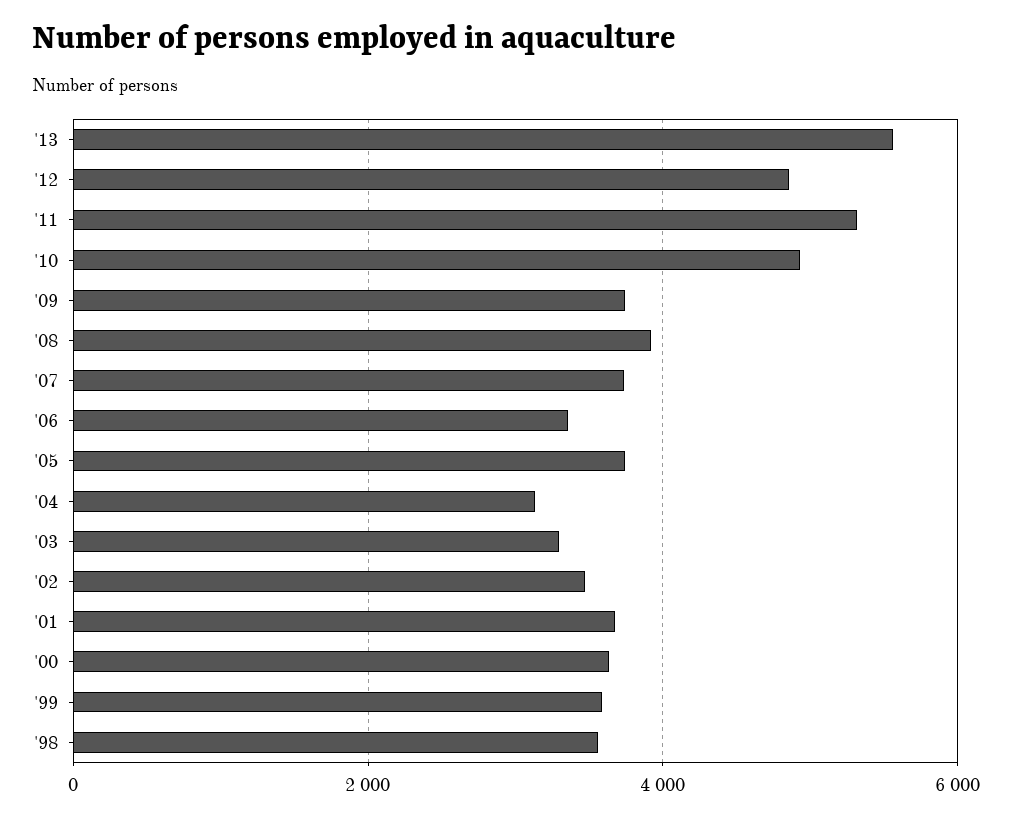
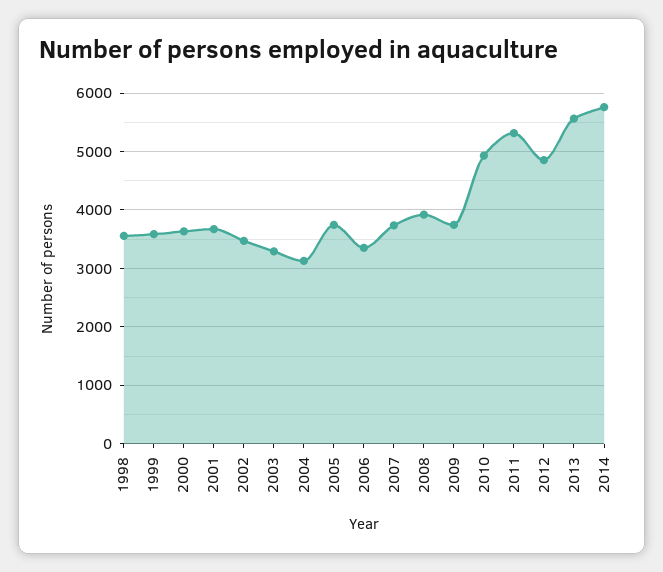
2014: none -> 5800

